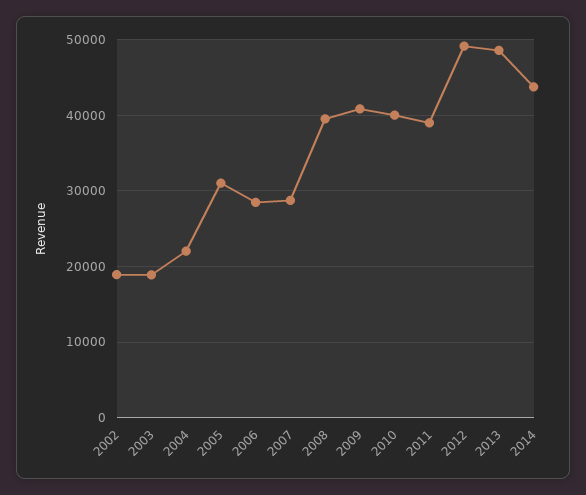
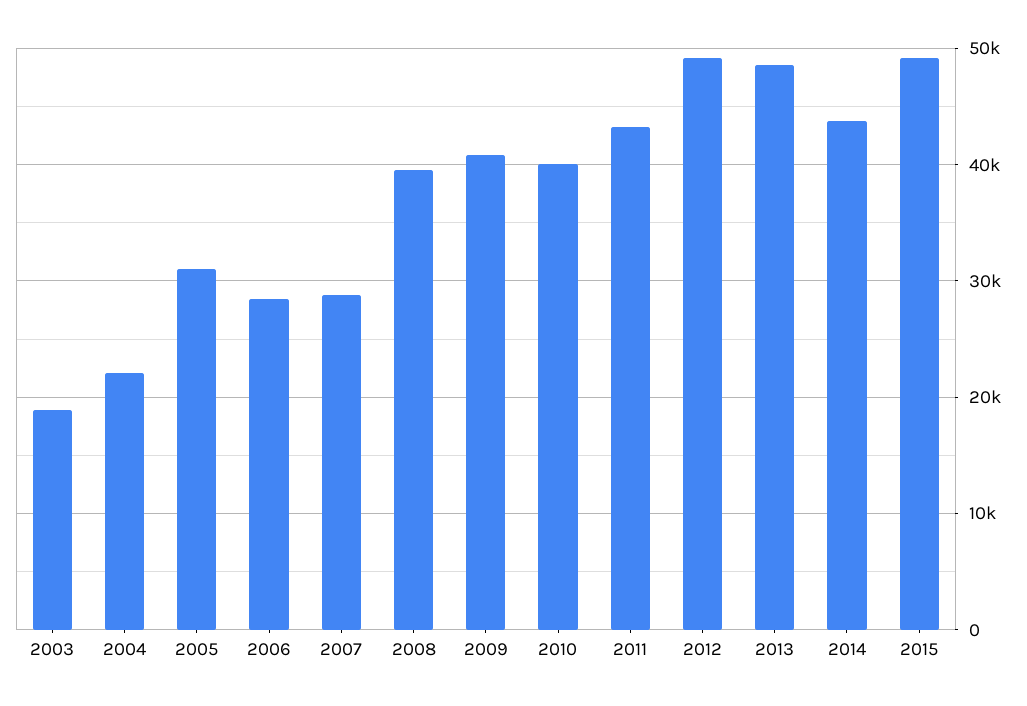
2002: 19000 -> none
2011: 39000 -> 43000
2015: none -> 49000

